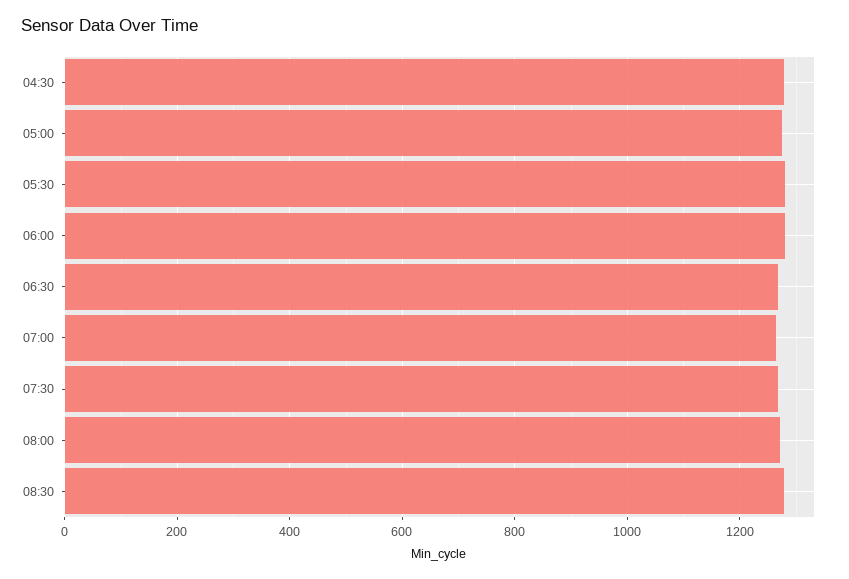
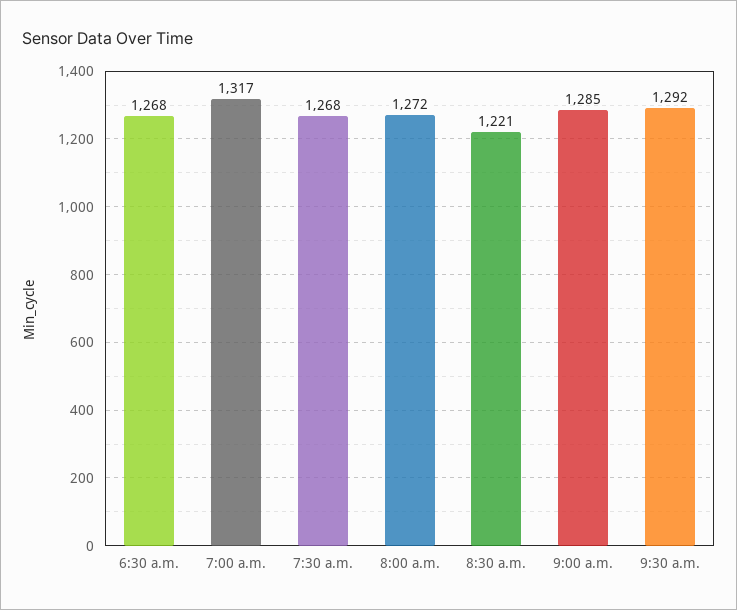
04:30: 1280 -> none
05:00: 1280 -> none
05:30: 1280 -> none
06:00: 1280 -> none
07:00: 1260 -> 1317
08:30: 1280 -> 1221
9:00 a.m.: none -> 1285
9:30 a.m.: none -> 1292

